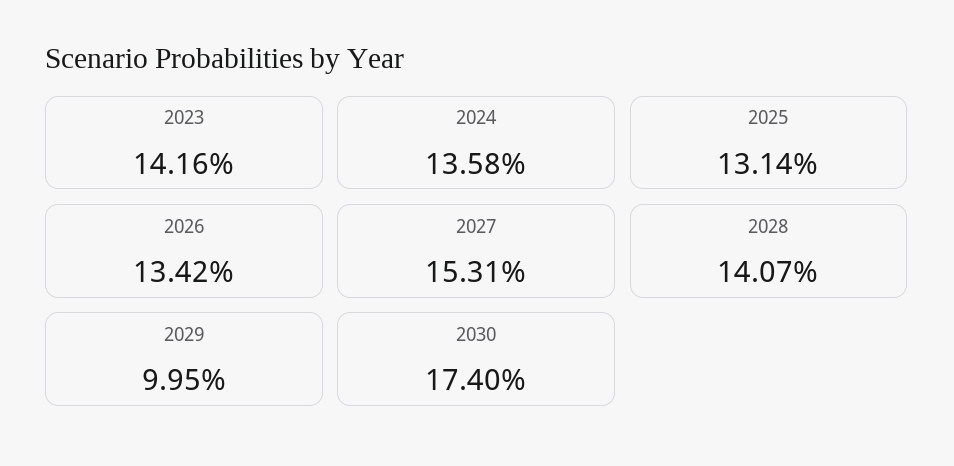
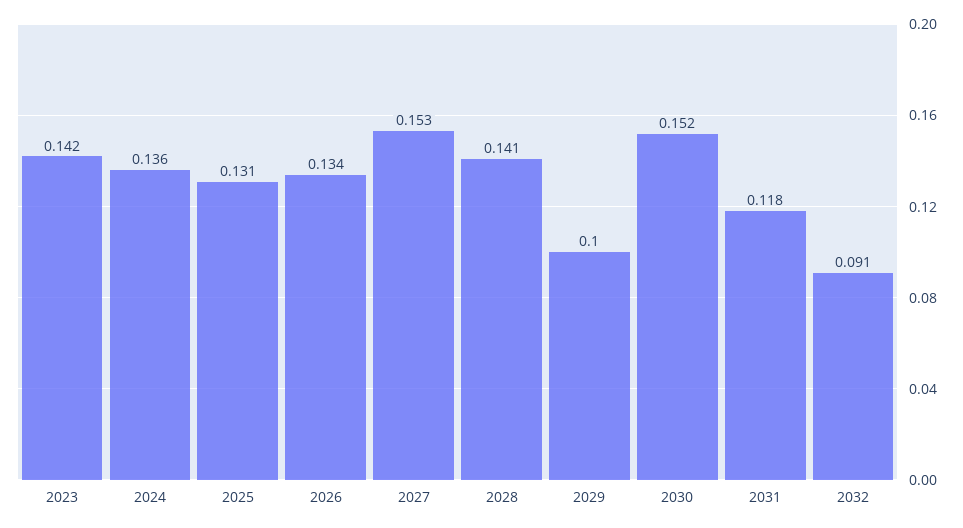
2030: 0.174 -> 0.152
2031: none -> 0.118
2032: none -> 0.091

